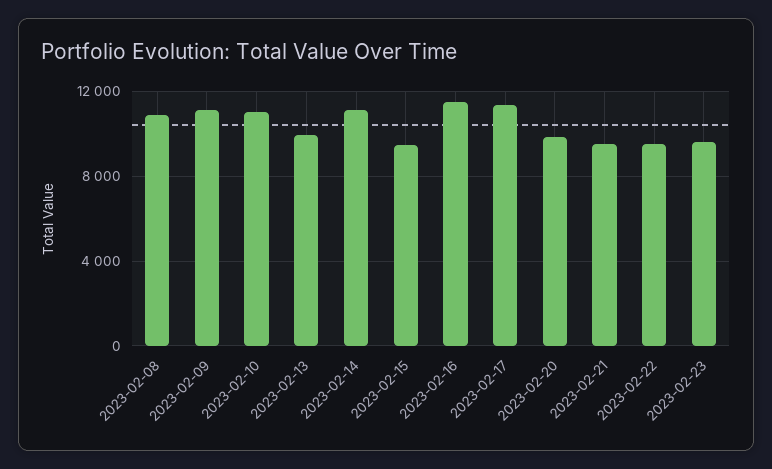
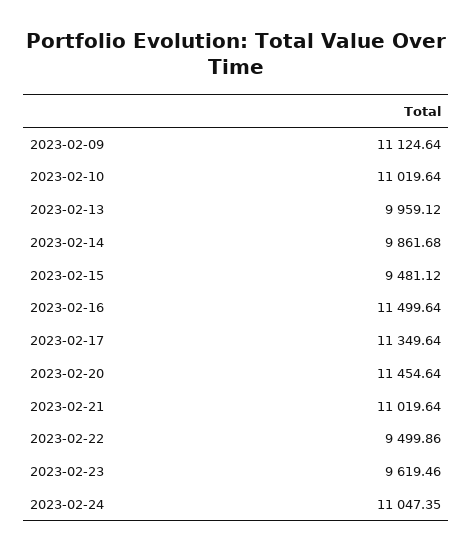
2023-02-08: 11000 -> none
2023-02-14: 11000 -> 9861.68
2023-02-20: 10000 -> 11454.64
2023-02-21: 9500 -> 11019.64
2023-02-24: none -> 11047.35

